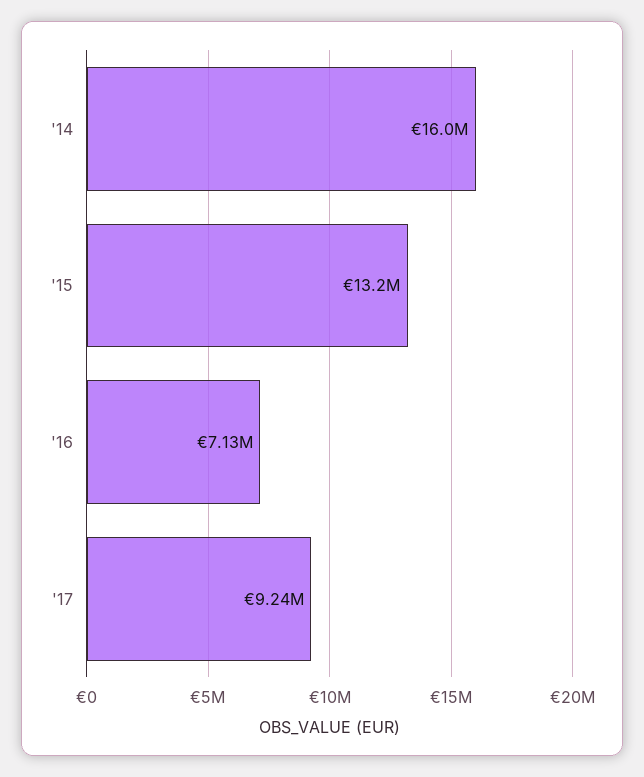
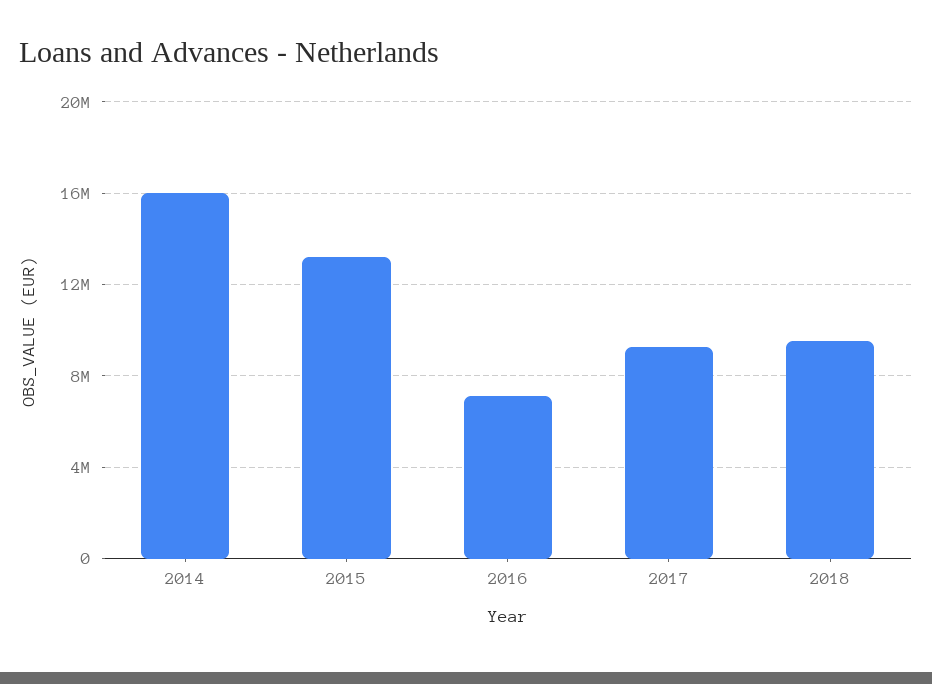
2018: none -> 9500000

